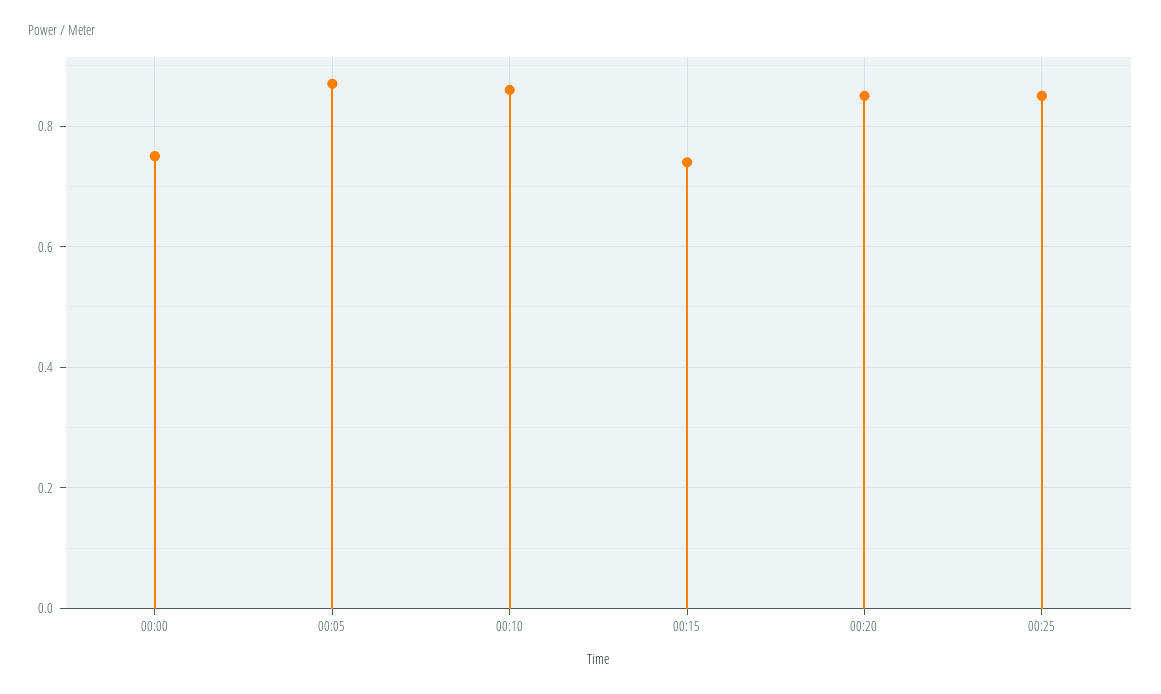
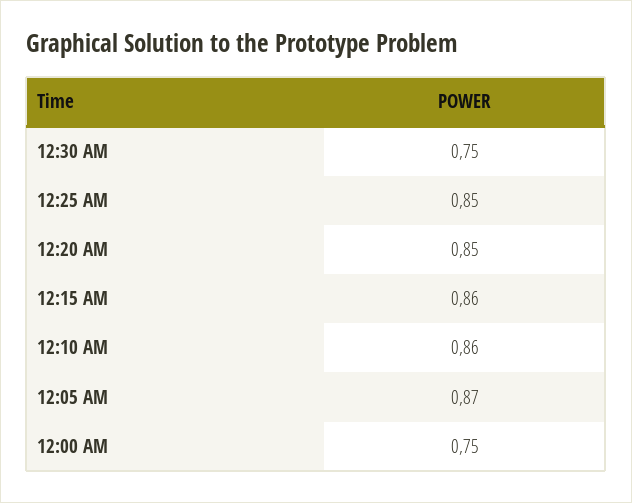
00:15: 0.75 -> 0.86
12:30 AM: none -> 0.75

